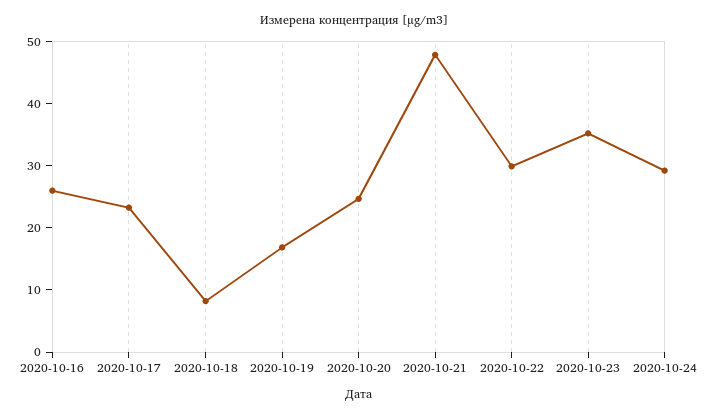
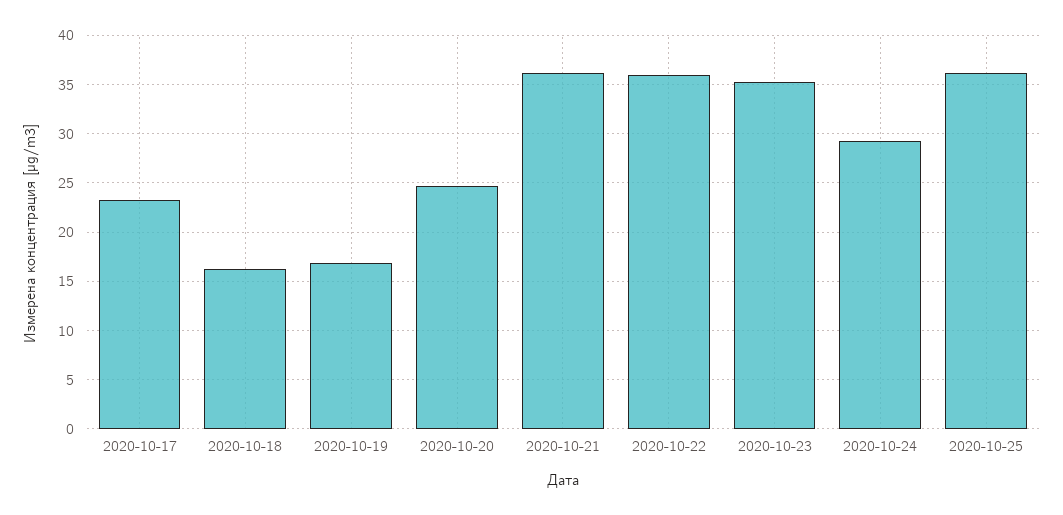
2020-10-16: 26 -> none
2020-10-18: 8 -> 16
2020-10-21: 48 -> 36
2020-10-22: 30 -> 36
2020-10-25: none -> 36

